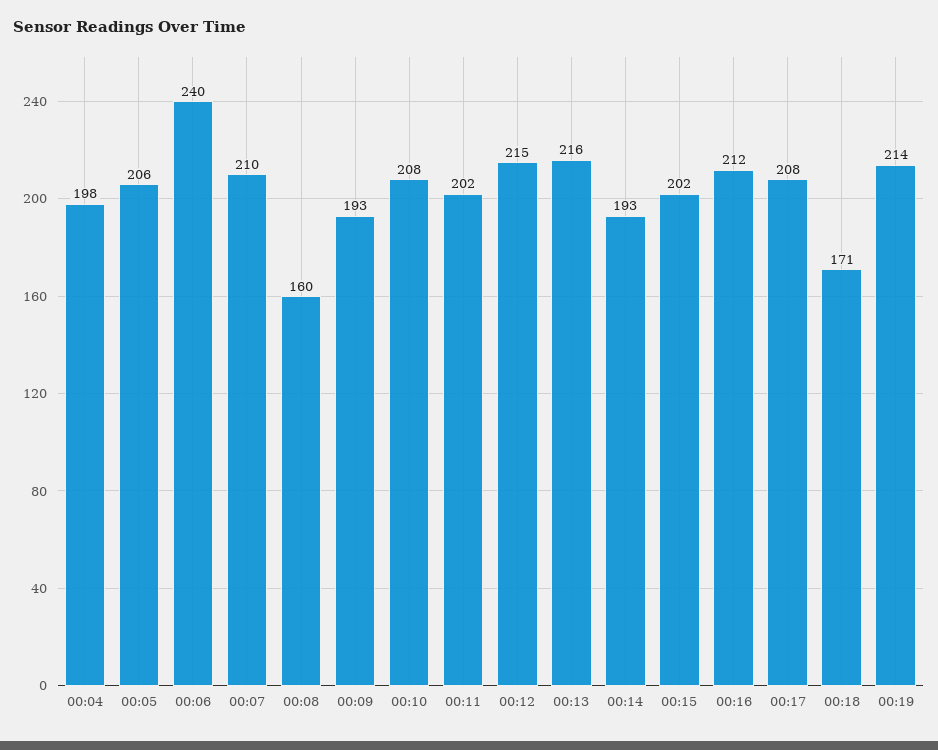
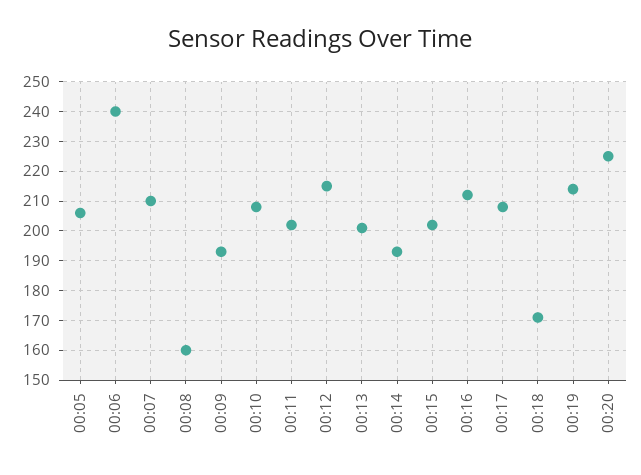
00:04: 198 -> none
00:13: 216 -> 200
00:20: none -> 225

